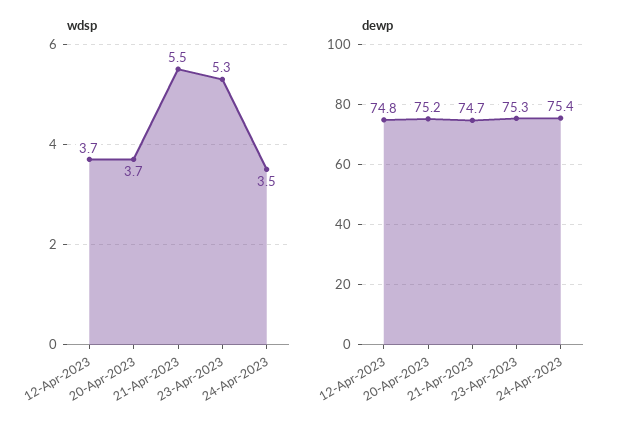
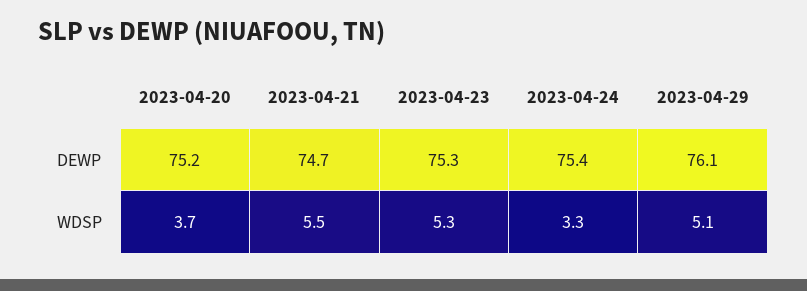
wdsp, 12-Apr-2023: 3.7 -> none
wdsp, 24-Apr-2023: 3.5 -> 3.3
dewp, 12-Apr-2023: 74.8 -> none
dewp, 2023-04-29: none -> 76.1
wdsp, 2023-04-29: none -> 5.1

